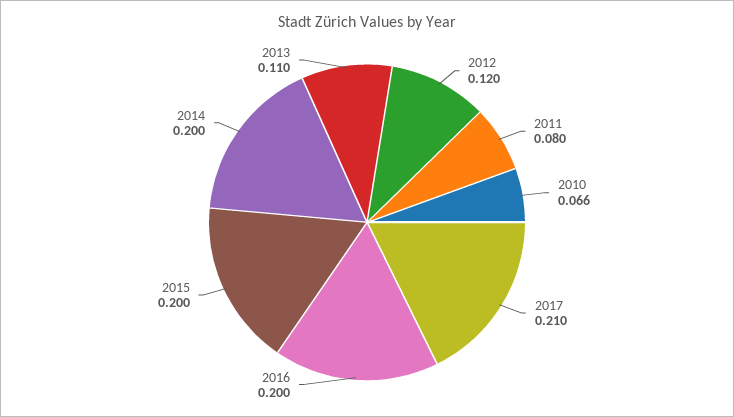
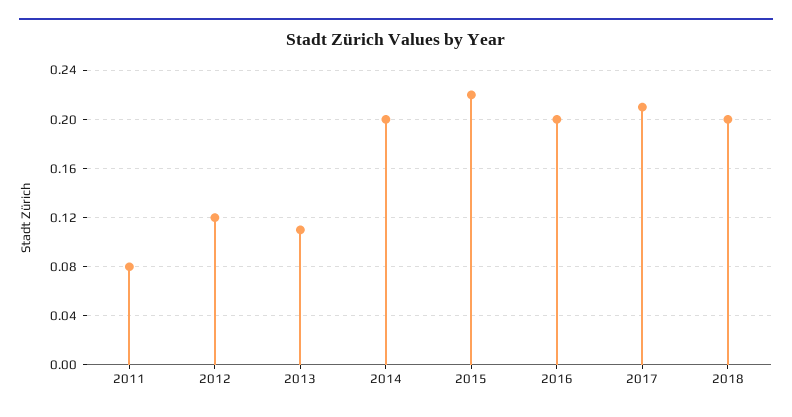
2010: 0.066 -> none
2015: 0.2 -> 0.22
2018: none -> 0.2

